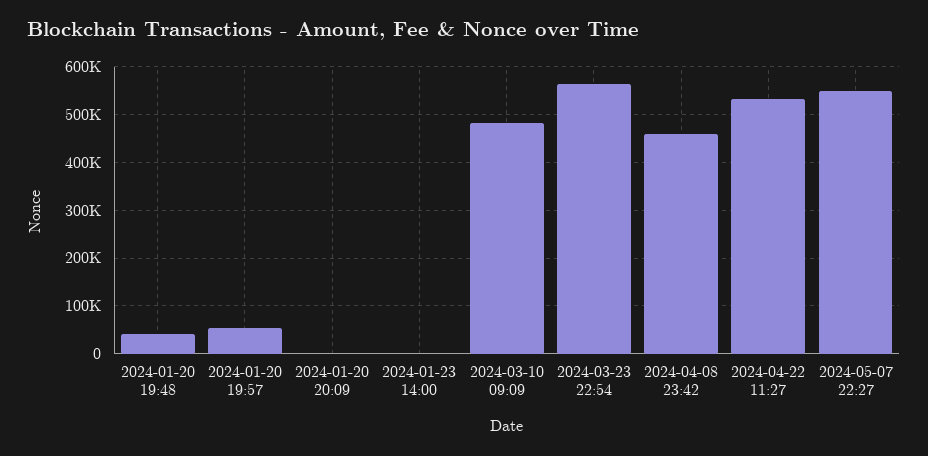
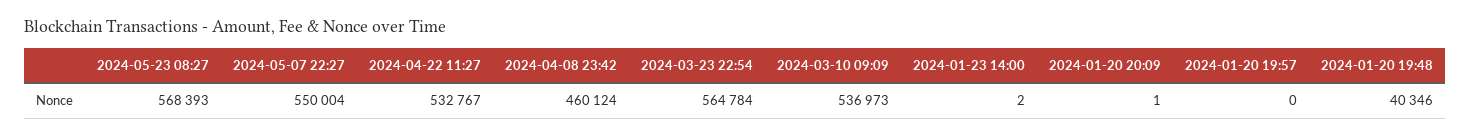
2024-01-20 19:57: 60000 -> 0
2024-03-10 09:09: 480000 -> 536973
2024-05-23 08:27: none -> 568393

